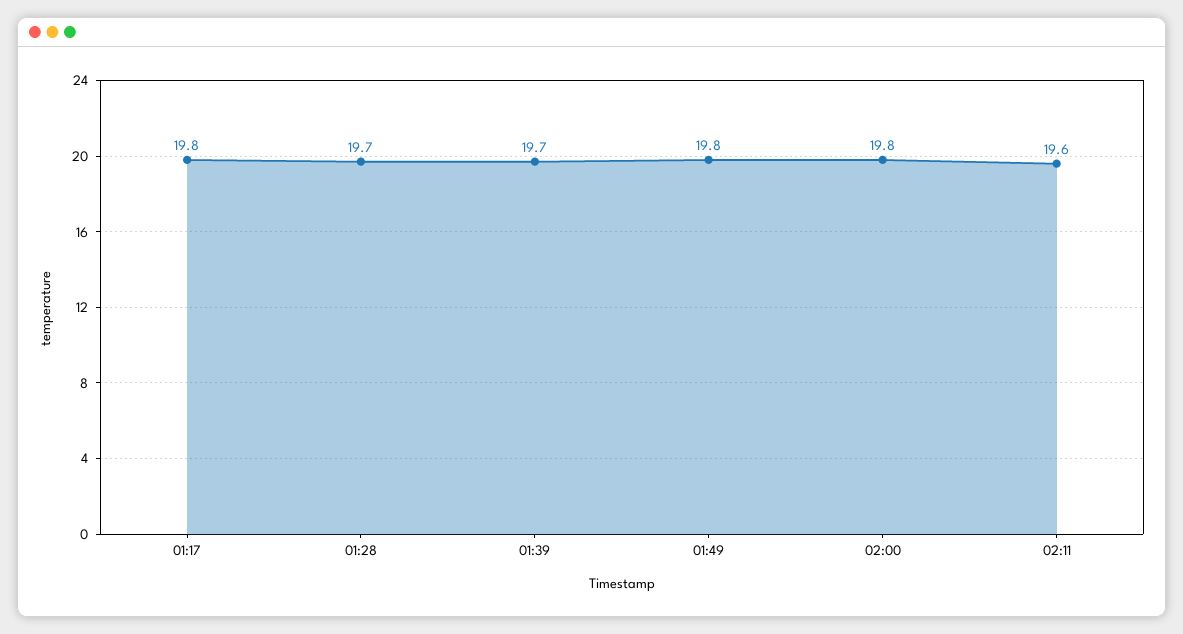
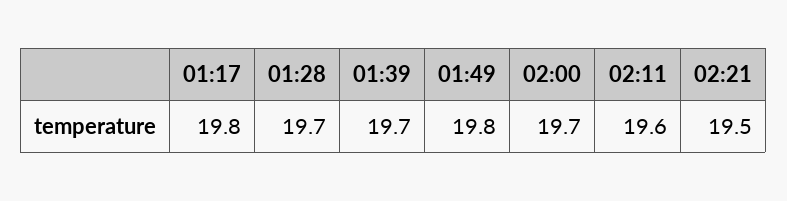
02:00: 19.8 -> 19.7
02:21: none -> 19.5

